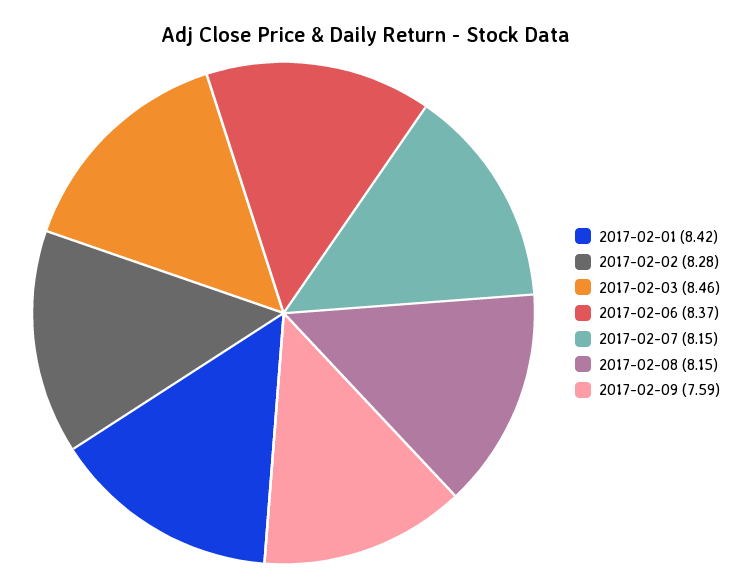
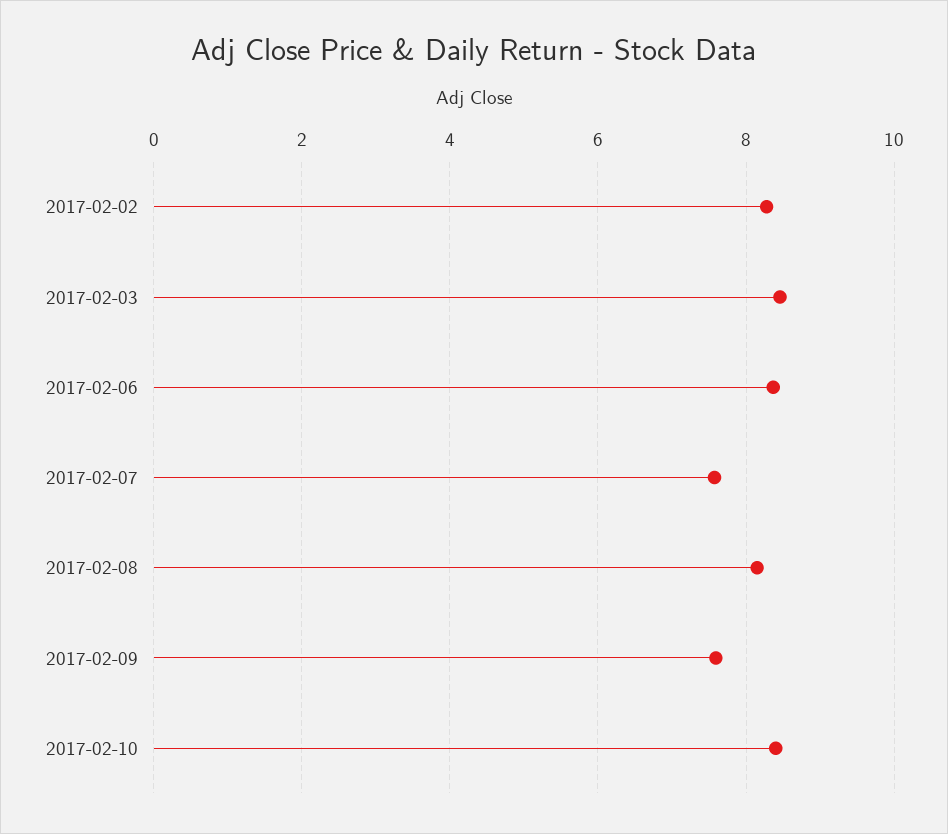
2017-02-01: 8.42 -> none
2017-02-07: 8.15 -> 7.6
2017-02-10: none -> 8.4

